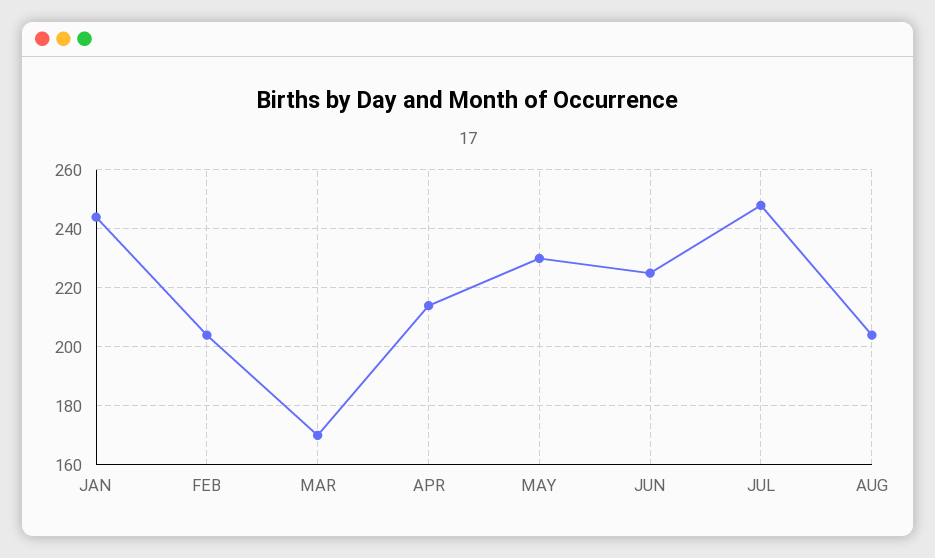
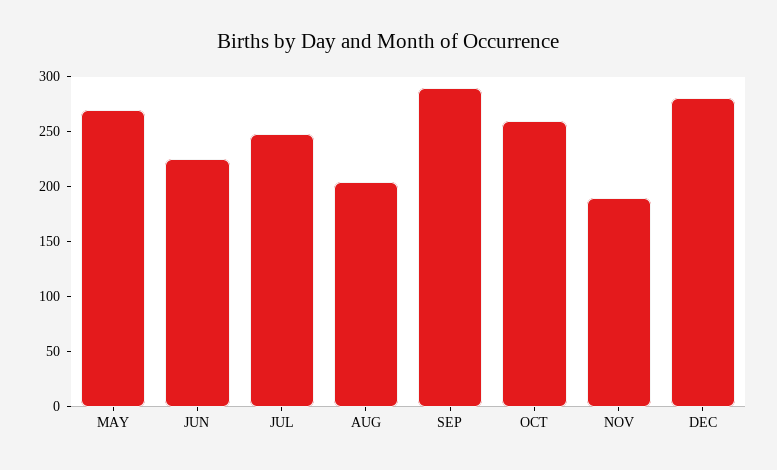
JAN: 245 -> none
FEB: 205 -> none
MAR: 170 -> none
APR: 215 -> none
MAY: 230 -> 270
SEP: none -> 290
OCT: none -> 260
NOV: none -> 190
DEC: none -> 280

